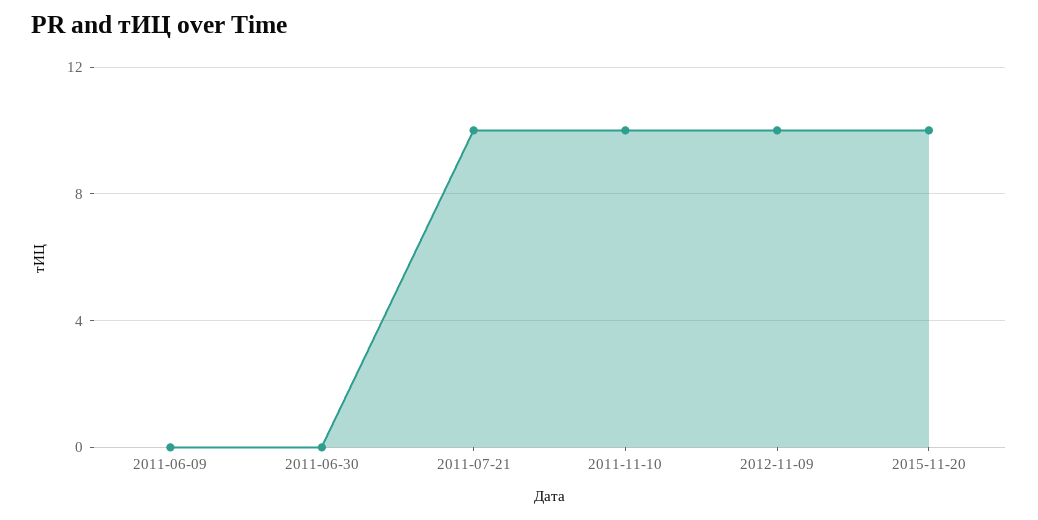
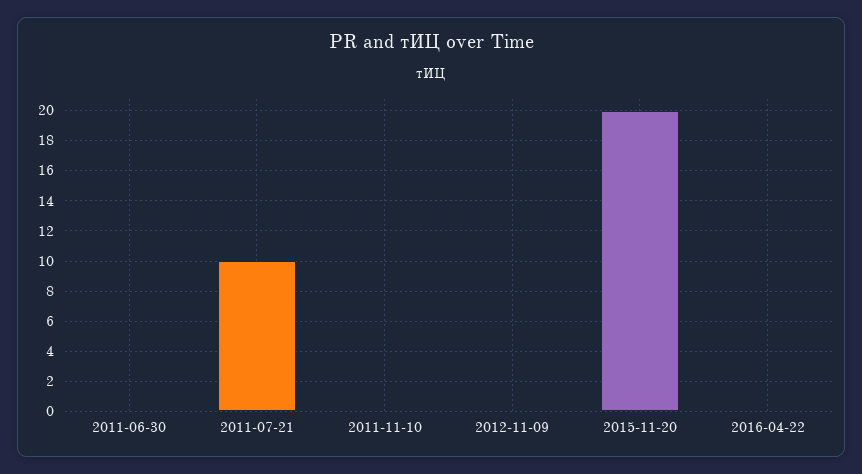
2011-06-09: 0 -> none
2011-11-10: 10 -> 0
2012-11-09: 10 -> 0
2015-11-20: 10 -> 20
2016-04-22: none -> 0

